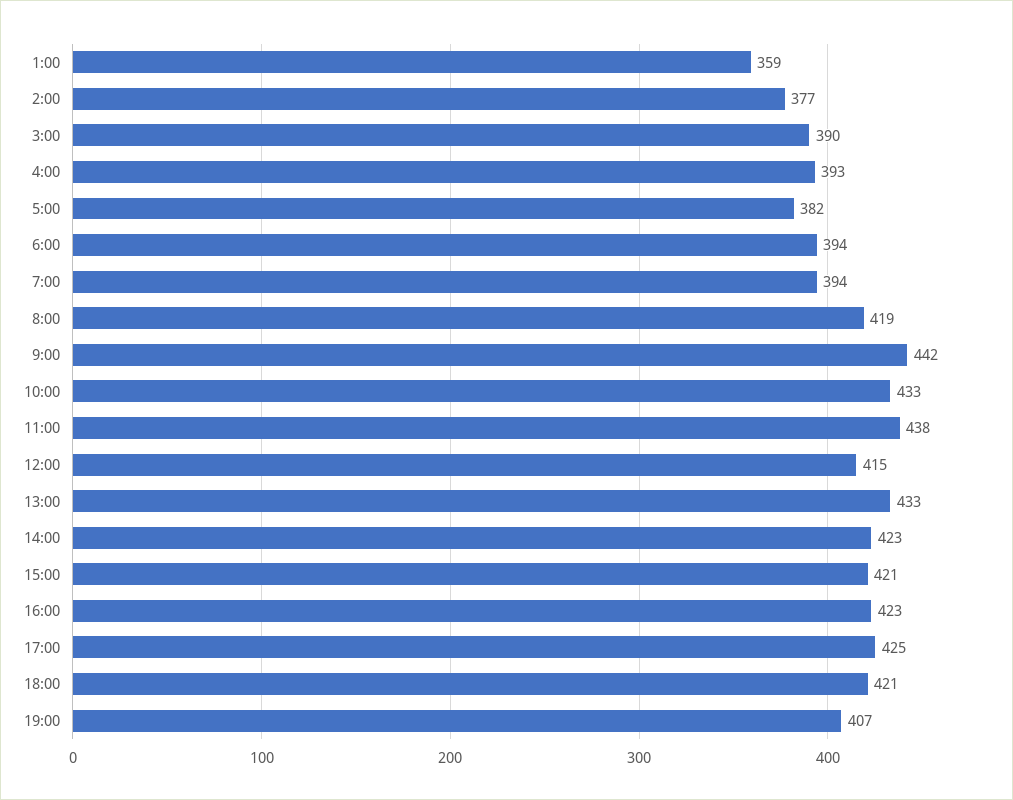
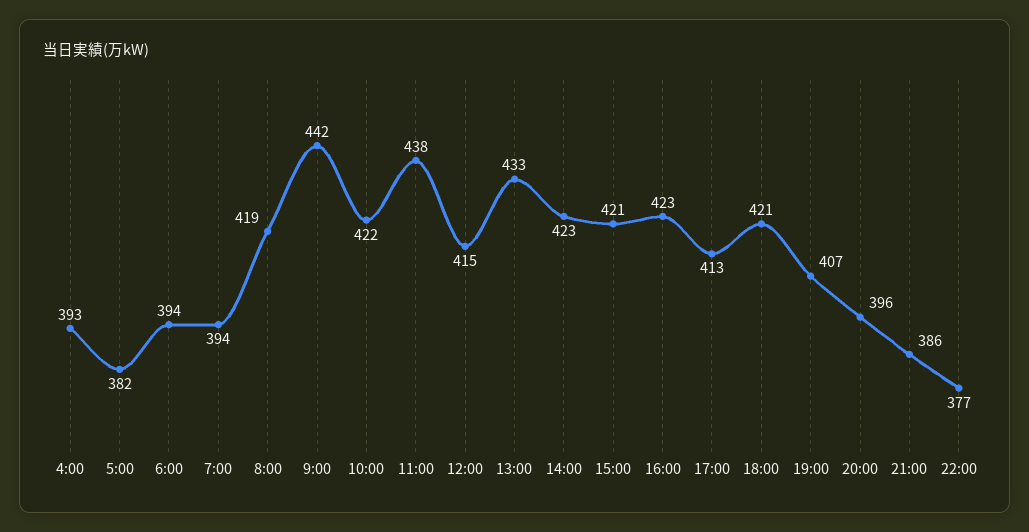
1:00: 359 -> none
2:00: 377 -> none
3:00: 390 -> none
10:00: 433 -> 422
17:00: 425 -> 413
20:00: none -> 396
21:00: none -> 386
22:00: none -> 377

